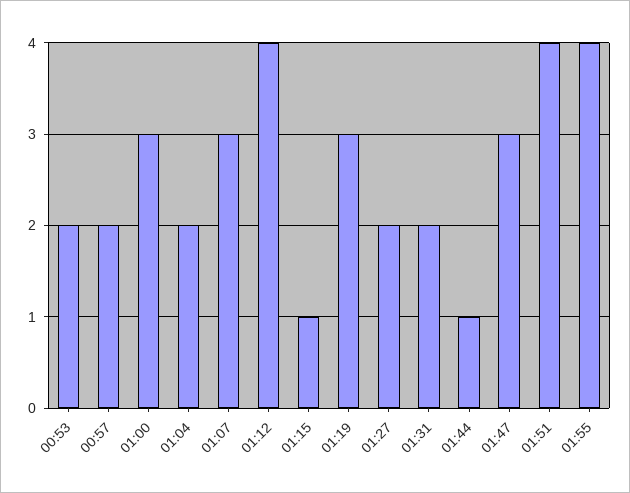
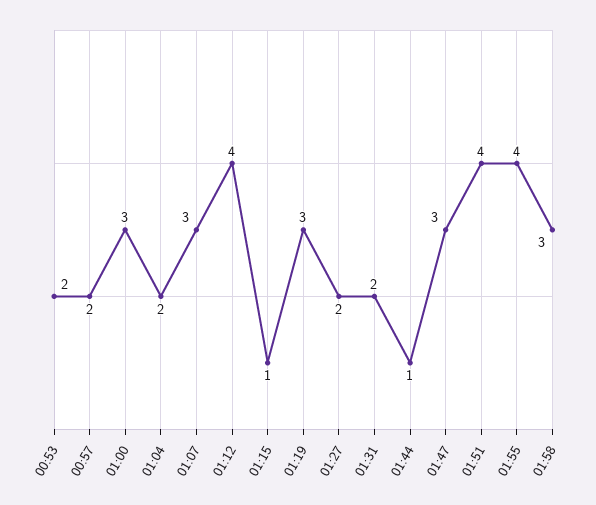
01:58: none -> 3

